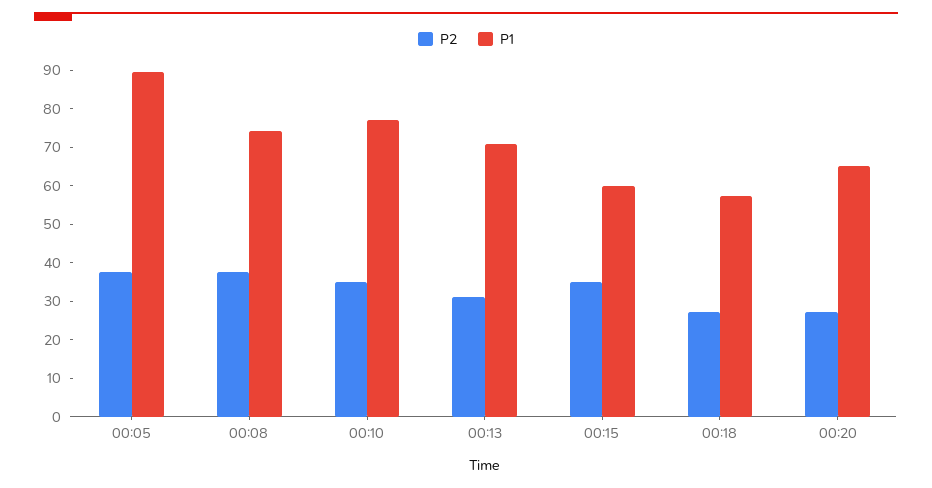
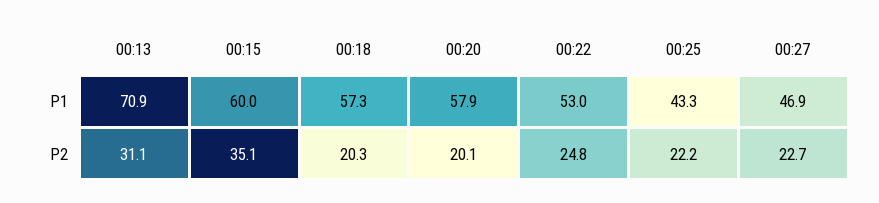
P2, 00:05: 37.5 -> none
P1, 00:05: 90 -> none
P2, 00:08: 37.5 -> none
P1, 00:08: 75 -> none
P2, 00:10: 35 -> none
P1, 00:10: 77.5 -> none
P2, 00:18: 27.5 -> 20.3
P2, 00:20: 27.5 -> 20.1
P1, 00:20: 65 -> 57.9
P1, 00:22: none -> 53
P1, 00:25: none -> 43.3
P1, 00:27: none -> 46.9
P2, 00:22: none -> 24.8
P2, 00:25: none -> 22.2
P2, 00:27: none -> 22.7

